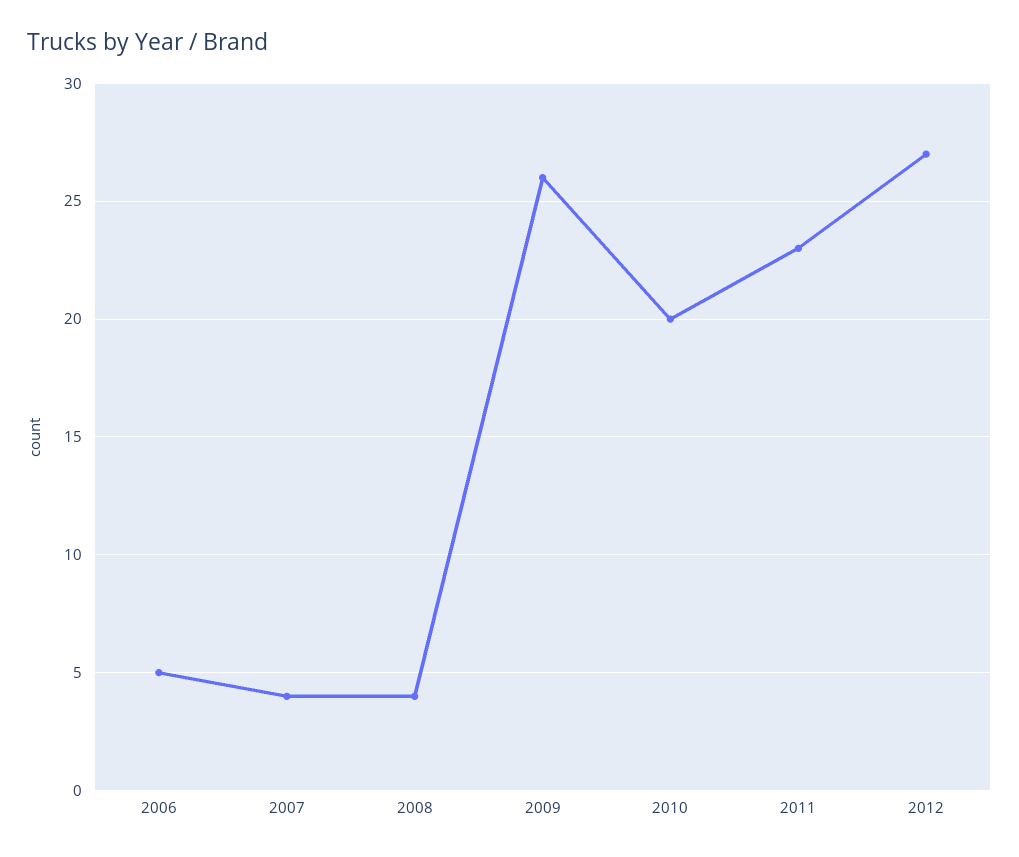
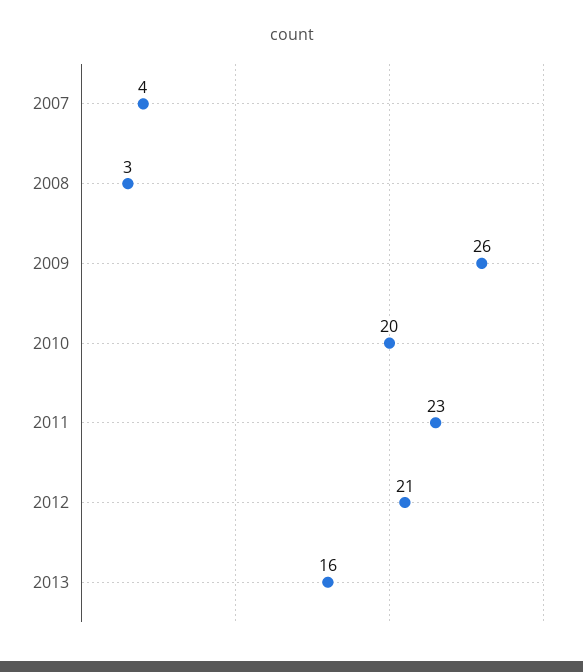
2006: 5 -> none
2008: 4 -> 3
2012: 27 -> 21
2013: none -> 16

